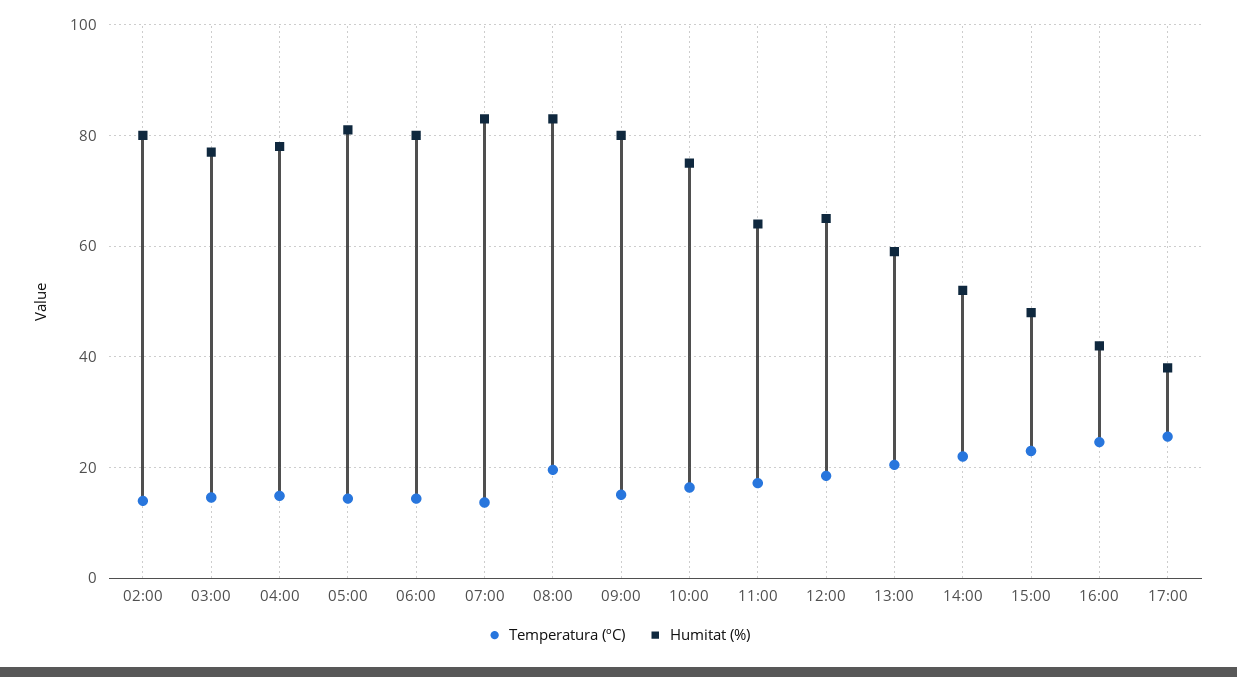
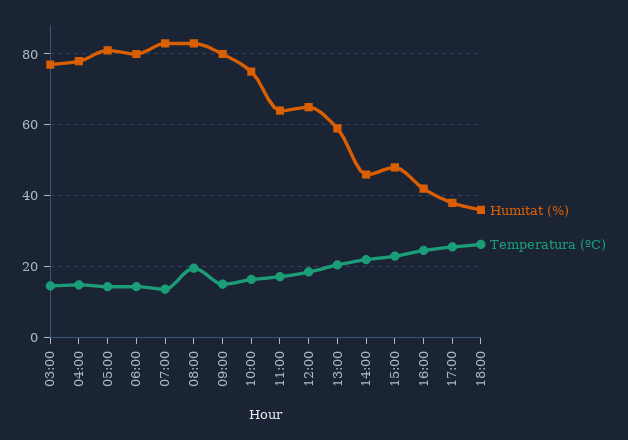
Temperatura (ºC), 02:00: 14 -> none
Humitat (%), 02:00: 80 -> none
Humitat (%), 14:00: 52 -> 46
Humitat (%), 18:00: none -> 36
Temperatura (ºC), 18:00: none -> 26

